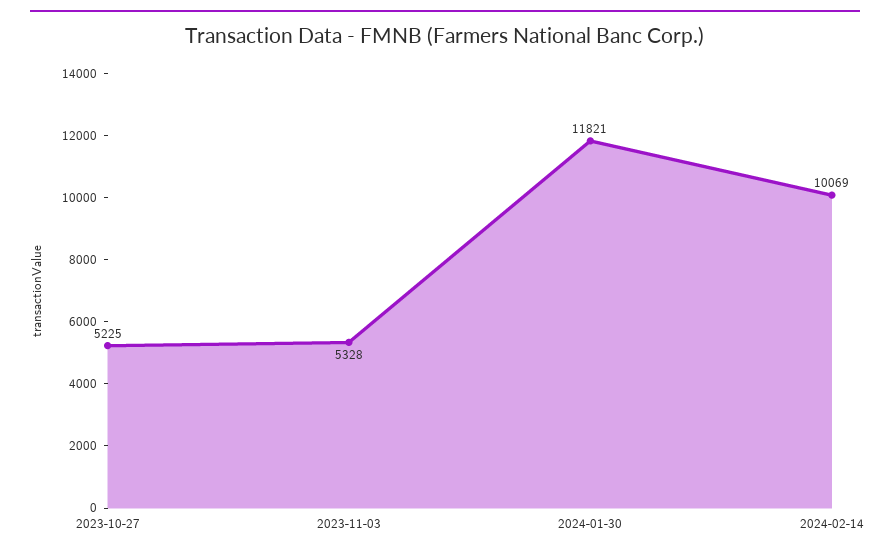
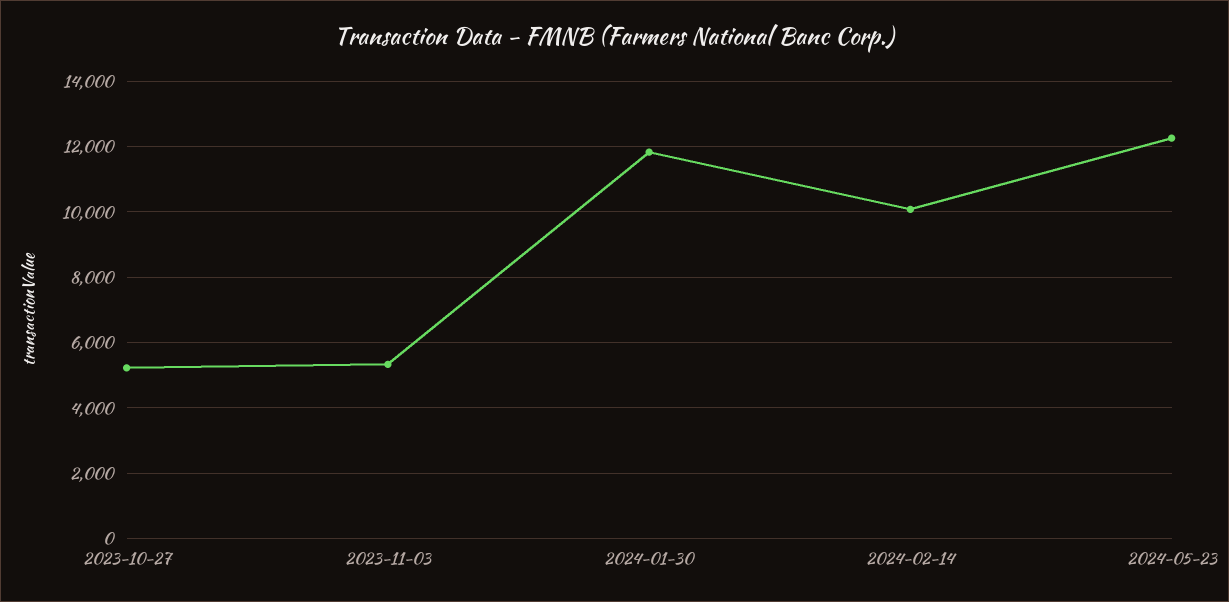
2024-05-23: none -> 12200

